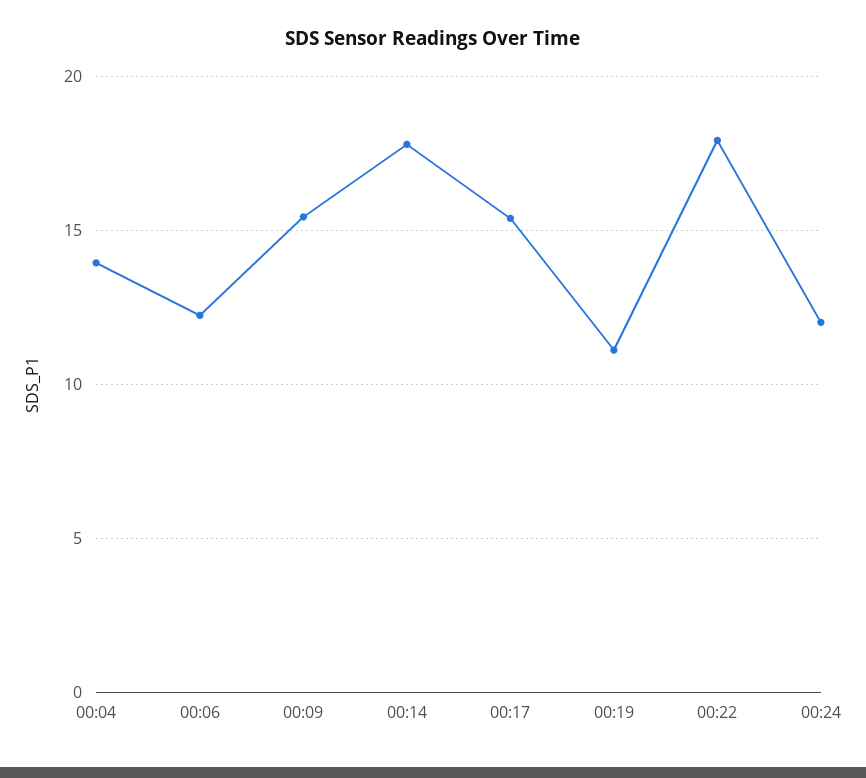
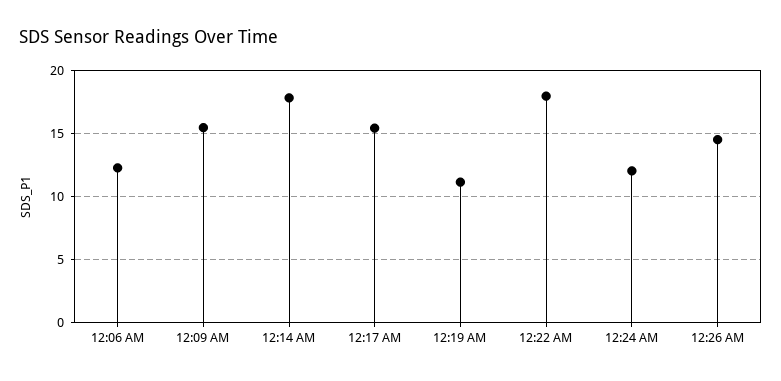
00:04: 14 -> none
12:26 AM: none -> 14.5

